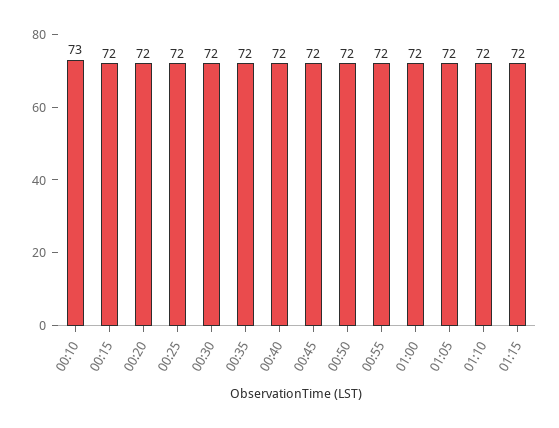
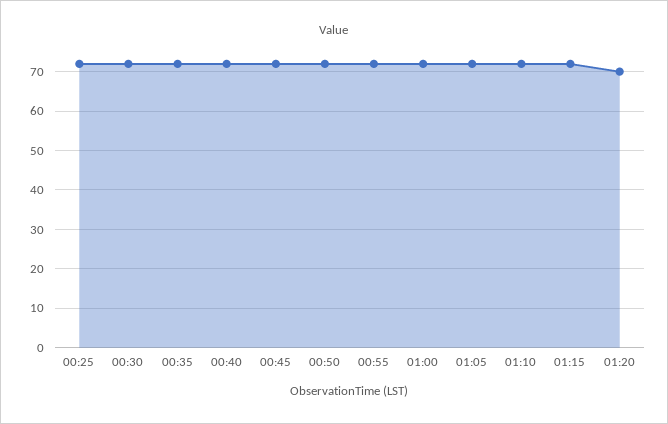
00:10: 73 -> none
00:15: 72 -> none
00:20: 72 -> none
01:20: none -> 70

